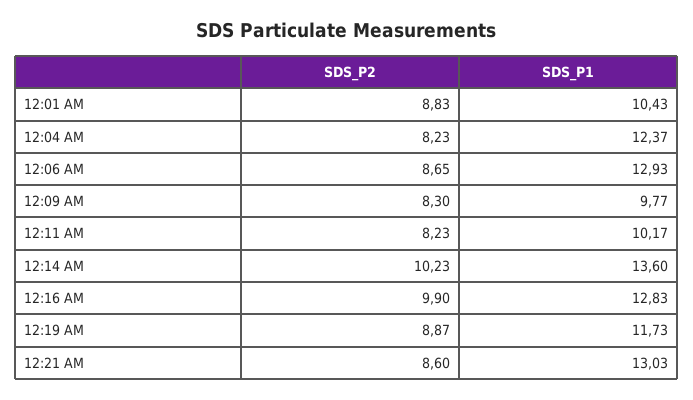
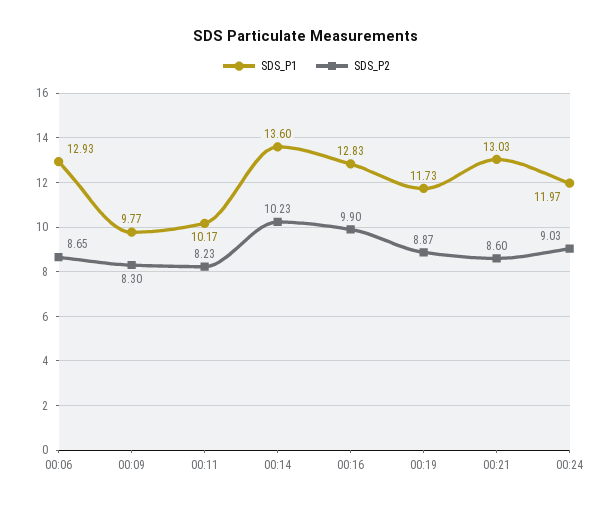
SDS_P2, 12:01 AM: 8.83 -> none
SDS_P1, 12:01 AM: 10.43 -> none
SDS_P2, 12:04 AM: 8.23 -> none
SDS_P1, 12:04 AM: 12.37 -> none
SDS_P1, 00:24: none -> 11.97
SDS_P2, 00:24: none -> 9.03

